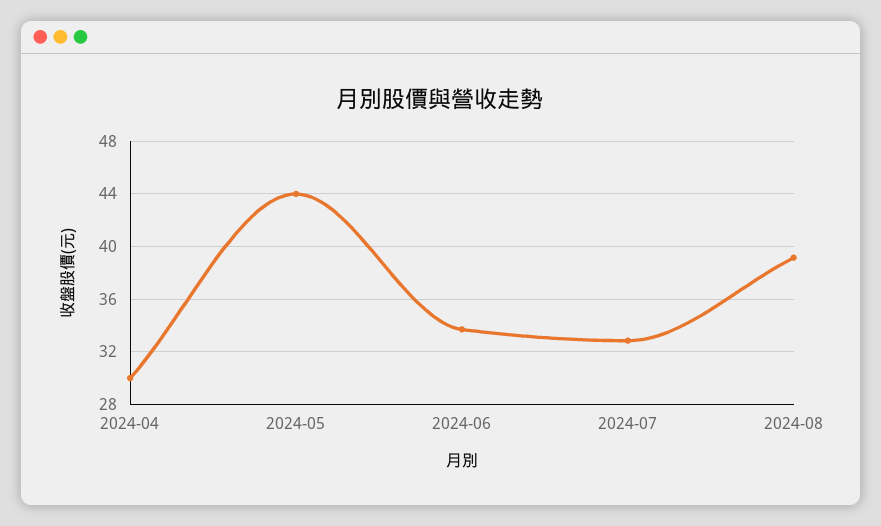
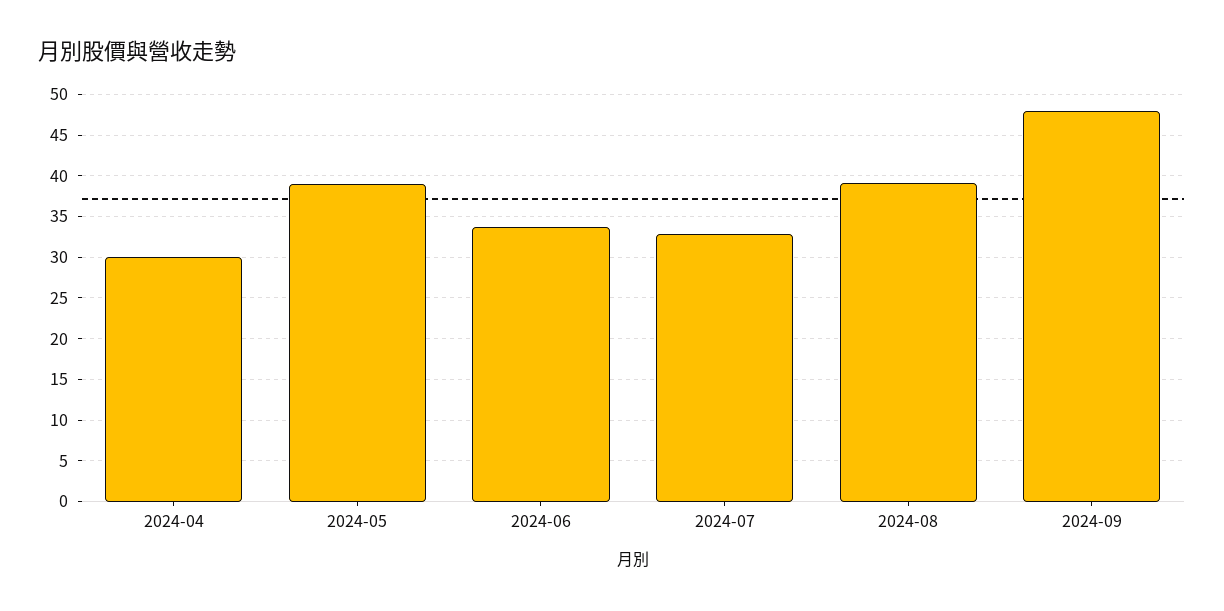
2024-05: 44 -> 39
2024-09: none -> 48

